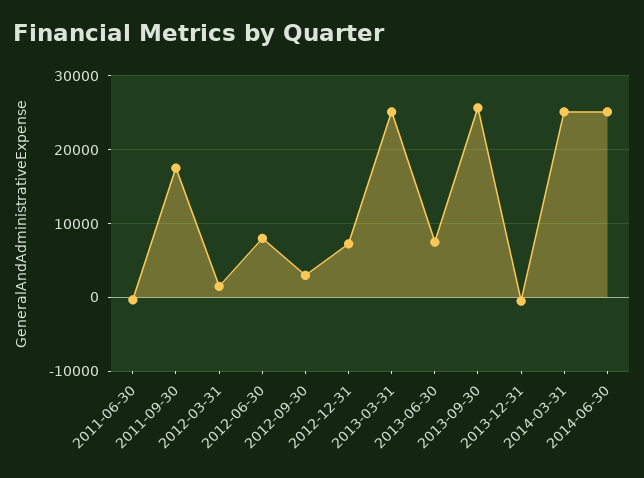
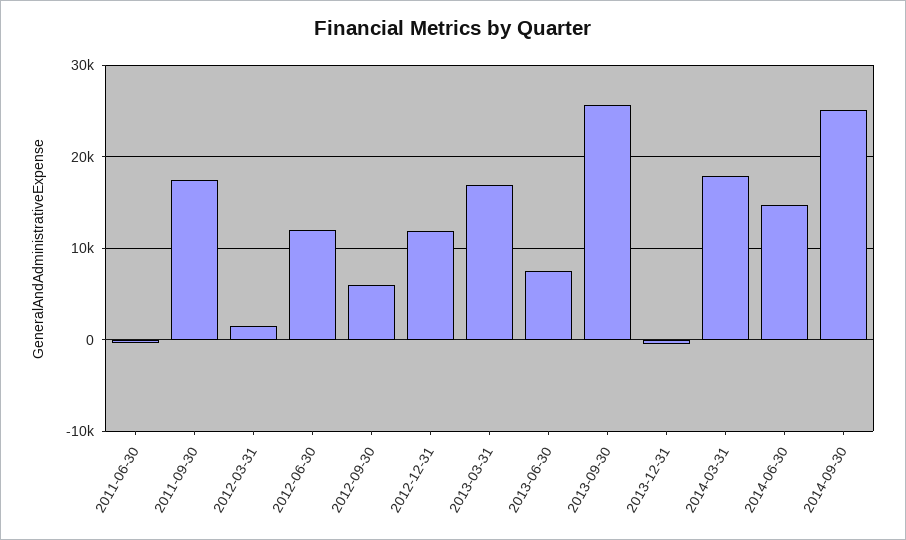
2012-06-30: 8000 -> 12000
2012-09-30: 3000 -> 6000
2012-12-31: 7000 -> 12000
2013-03-31: 25000 -> 17000
2014-03-31: 25000 -> 18000
2014-06-30: 25000 -> 15000
2014-09-30: none -> 25000

